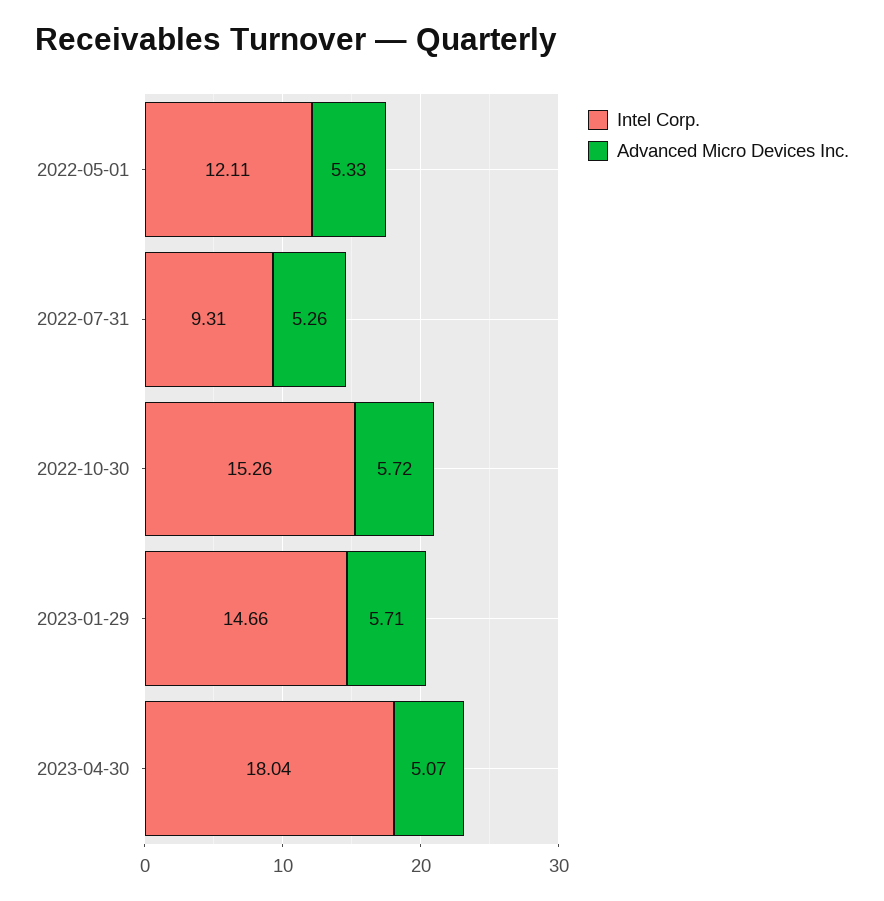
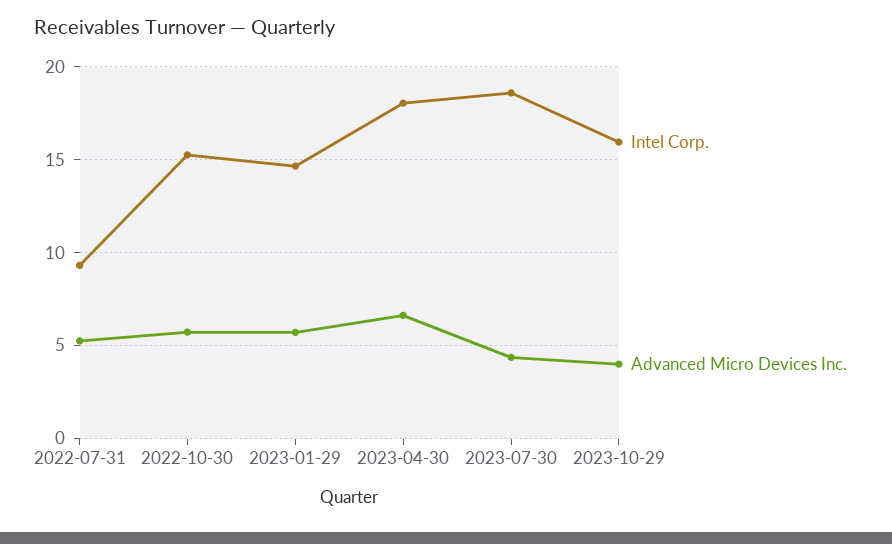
Intel Corp., 2022-05-01: 12.11 -> none
Advanced Micro Devices Inc., 2022-05-01: 5.33 -> none
Advanced Micro Devices Inc., 2023-04-30: 5.07 -> 6.5
Intel Corp., 2023-07-30: none -> 18.5
Advanced Micro Devices Inc., 2023-07-30: none -> 4.5
Intel Corp., 2023-10-29: none -> 16
Advanced Micro Devices Inc., 2023-10-29: none -> 4

